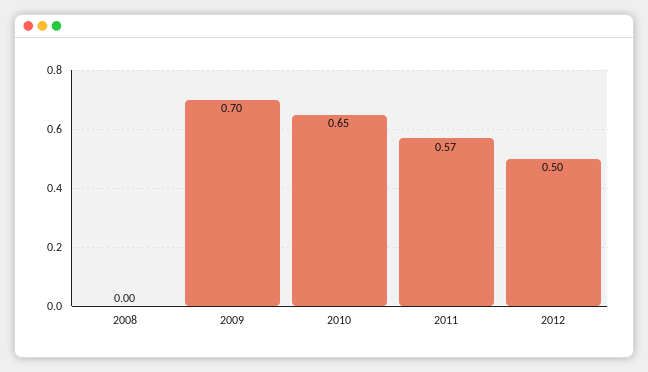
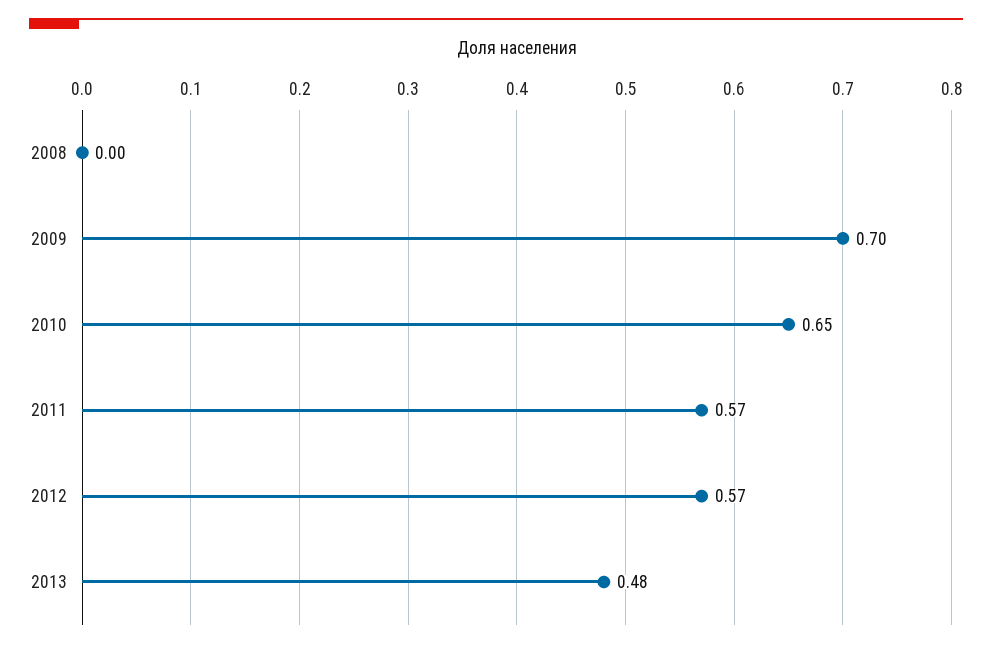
2012: 0.5 -> 0.57
2013: none -> 0.48

